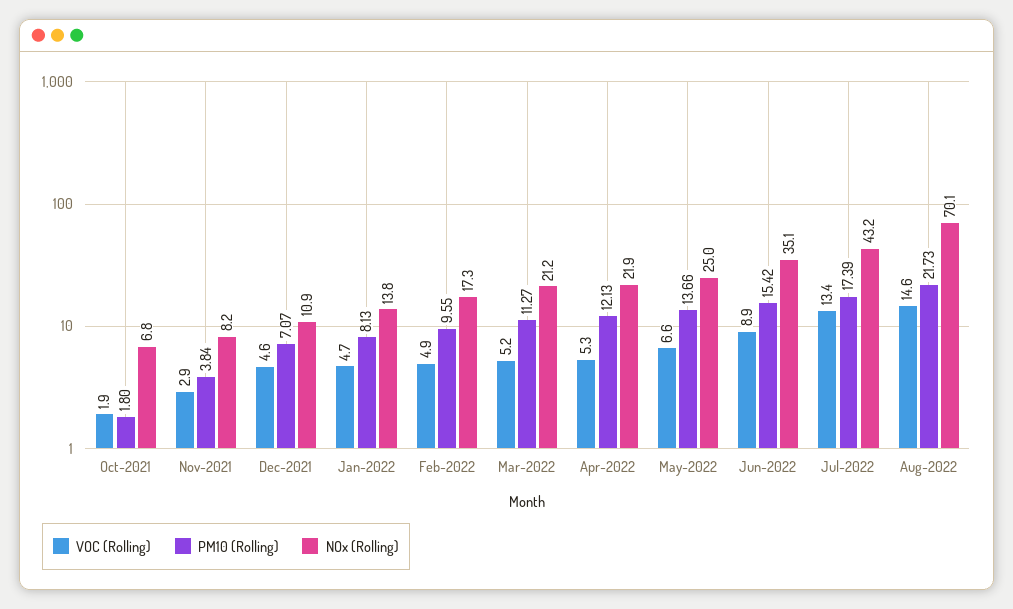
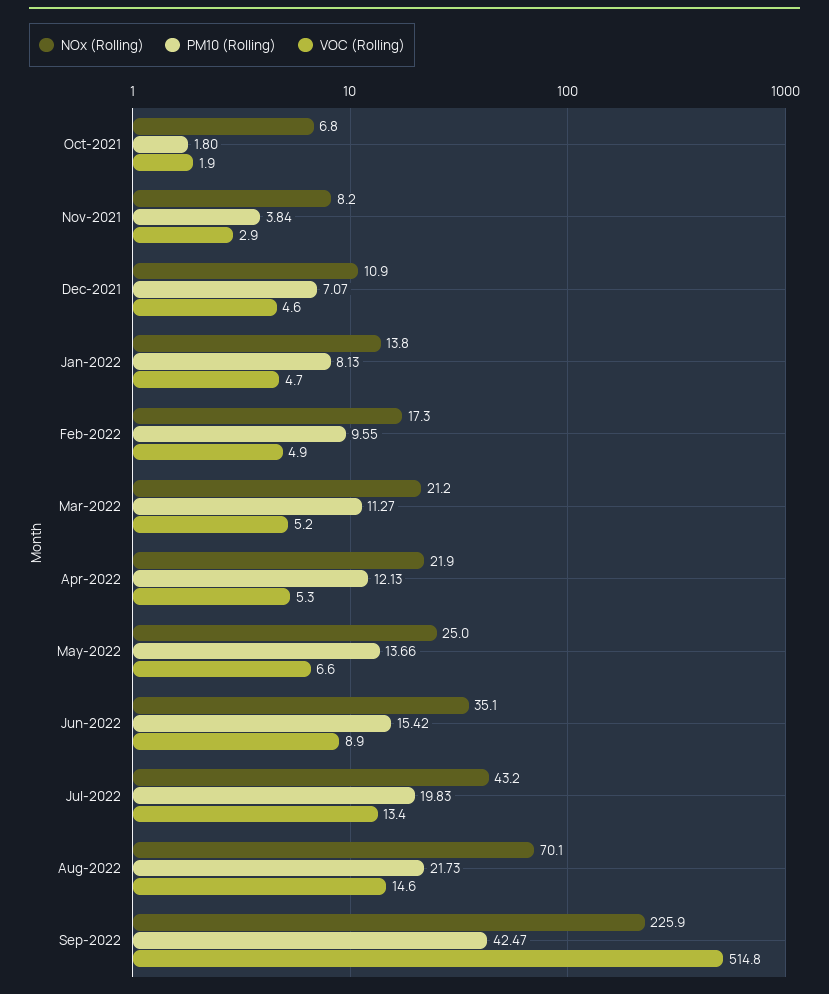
PM10 (Rolling), Jul-2022: 17.39 -> 19.83
NOx (Rolling), Sep-2022: none -> 225.9
PM10 (Rolling), Sep-2022: none -> 42.47
VOC (Rolling), Sep-2022: none -> 514.8

